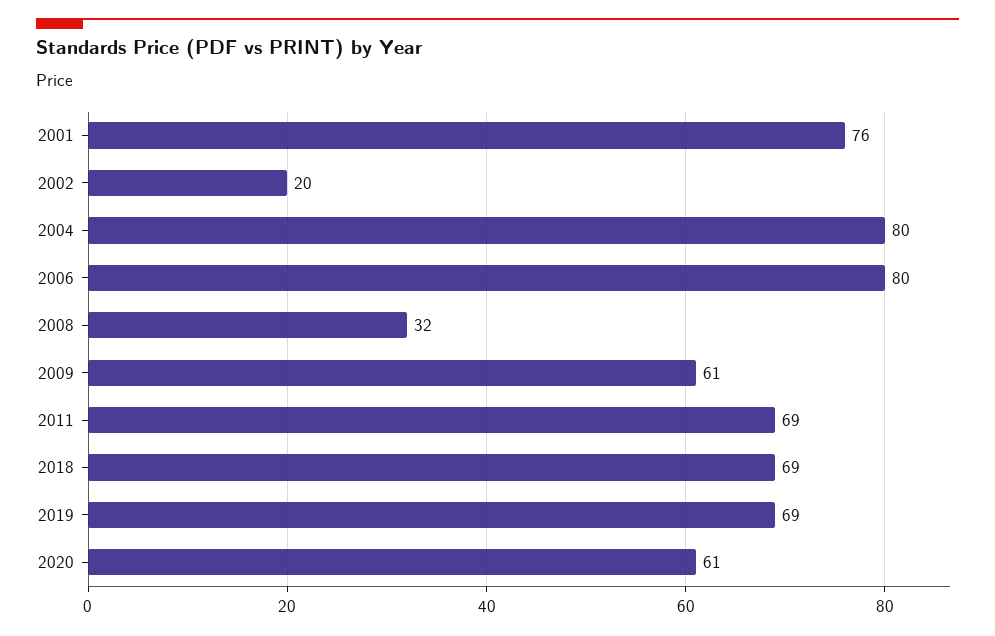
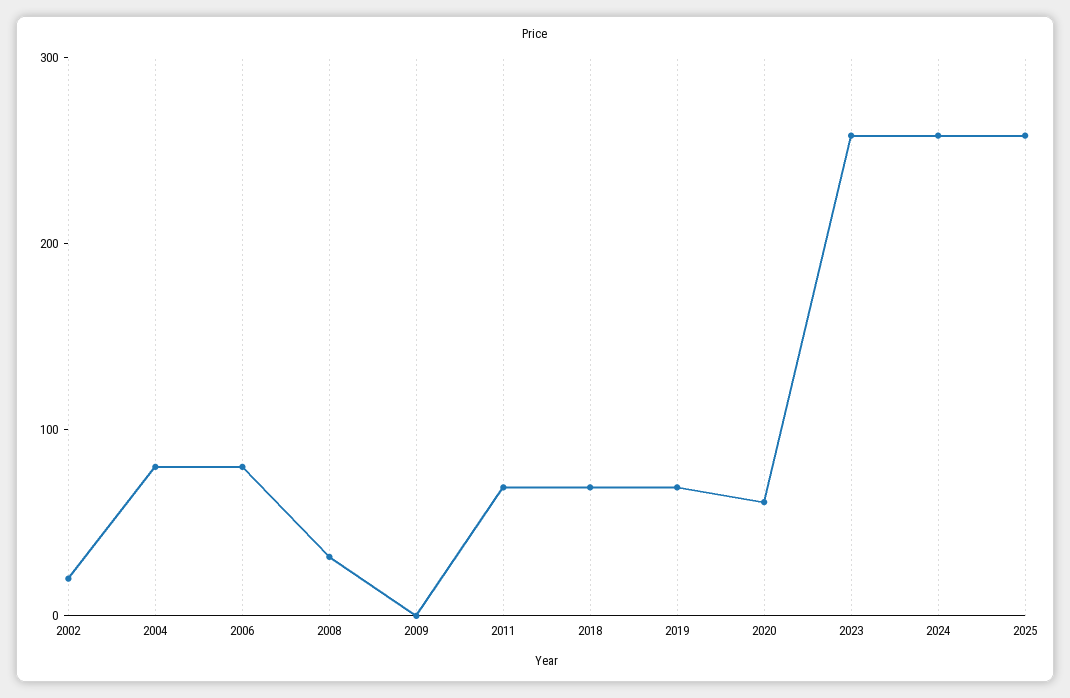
2001: 76 -> none
2009: 61 -> 0
2023: none -> 260
2024: none -> 260
2025: none -> 260

